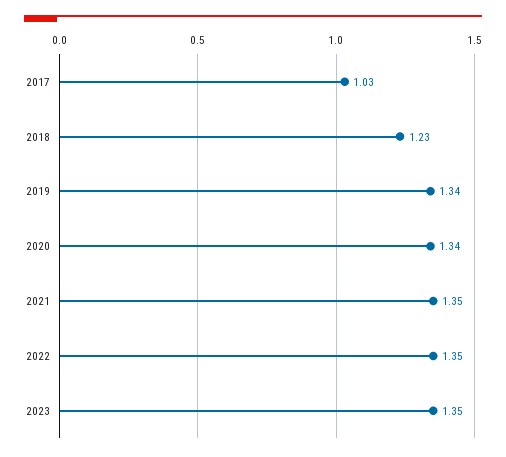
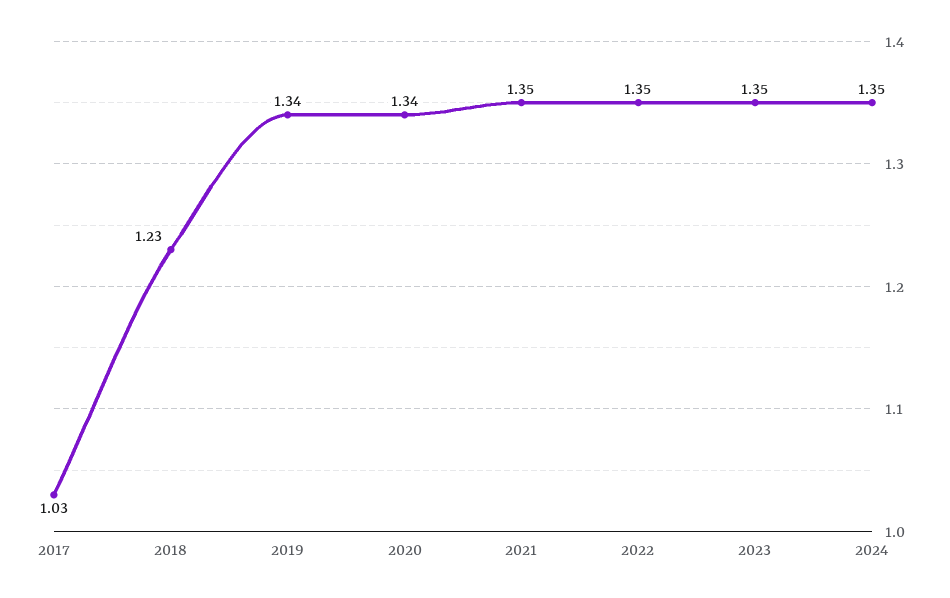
2024: none -> 1.35

